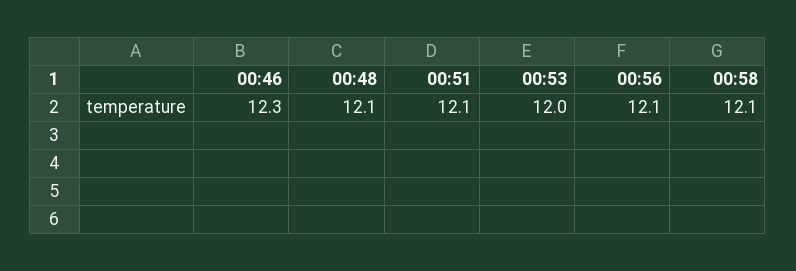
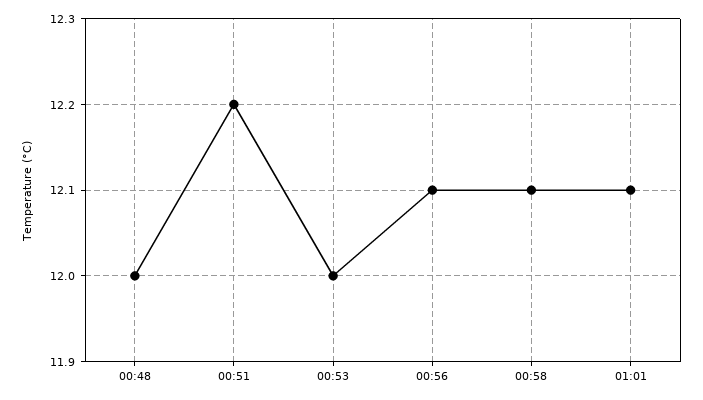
00:46: 12.3 -> none
00:48: 12.1 -> 12
00:51: 12.1 -> 12.2
01:01: none -> 12.1

